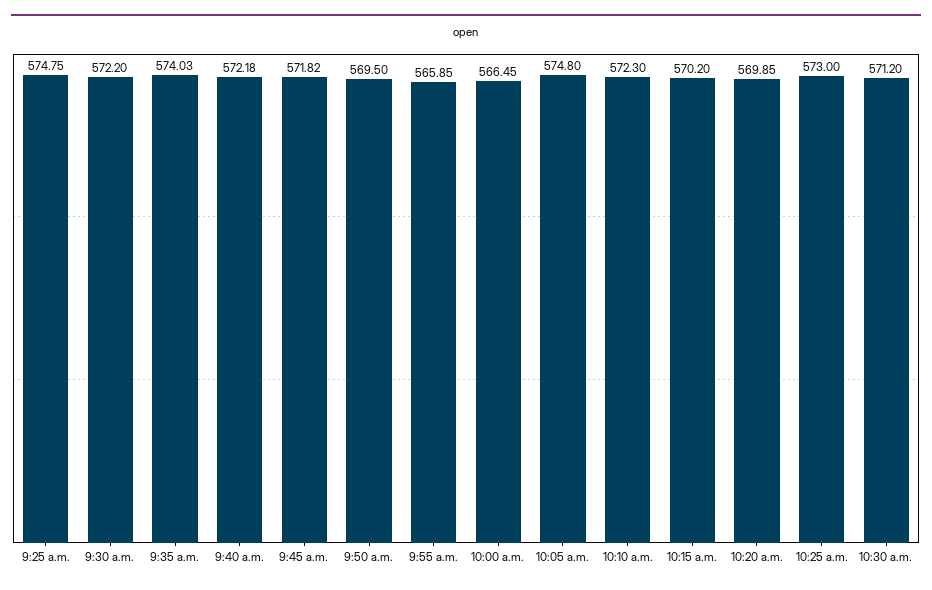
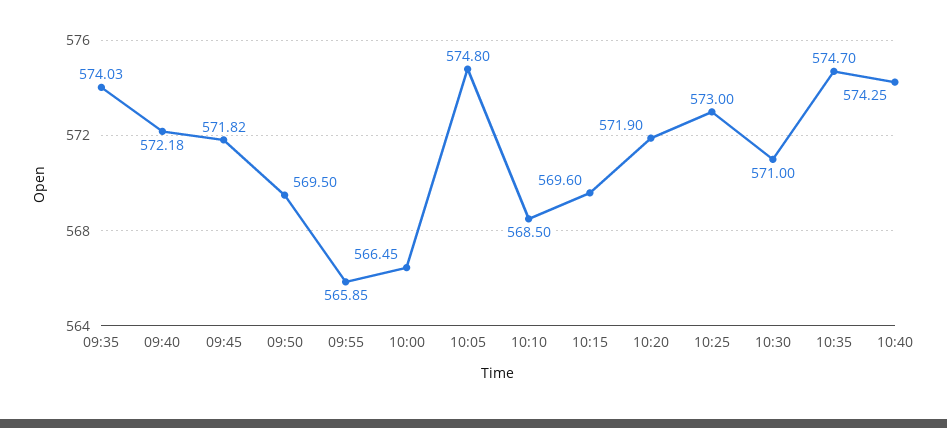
9:25 a.m.: 574.75 -> none
9:30 a.m.: 572.2 -> none
10:10 a.m.: 572.3 -> 568.5
10:15 a.m.: 570.2 -> 569.6
10:20 a.m.: 569.85 -> 571.9
10:30 a.m.: 571.2 -> 571
10:35: none -> 574.7
10:40: none -> 574.25

